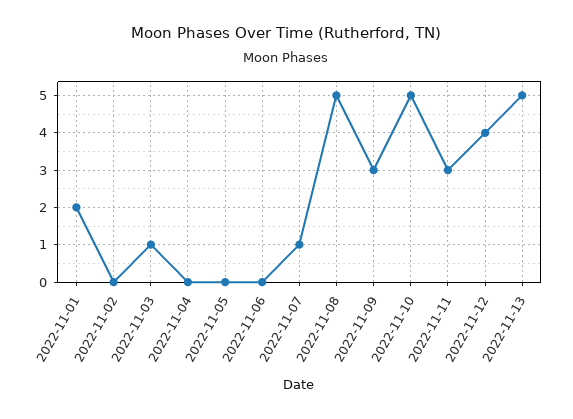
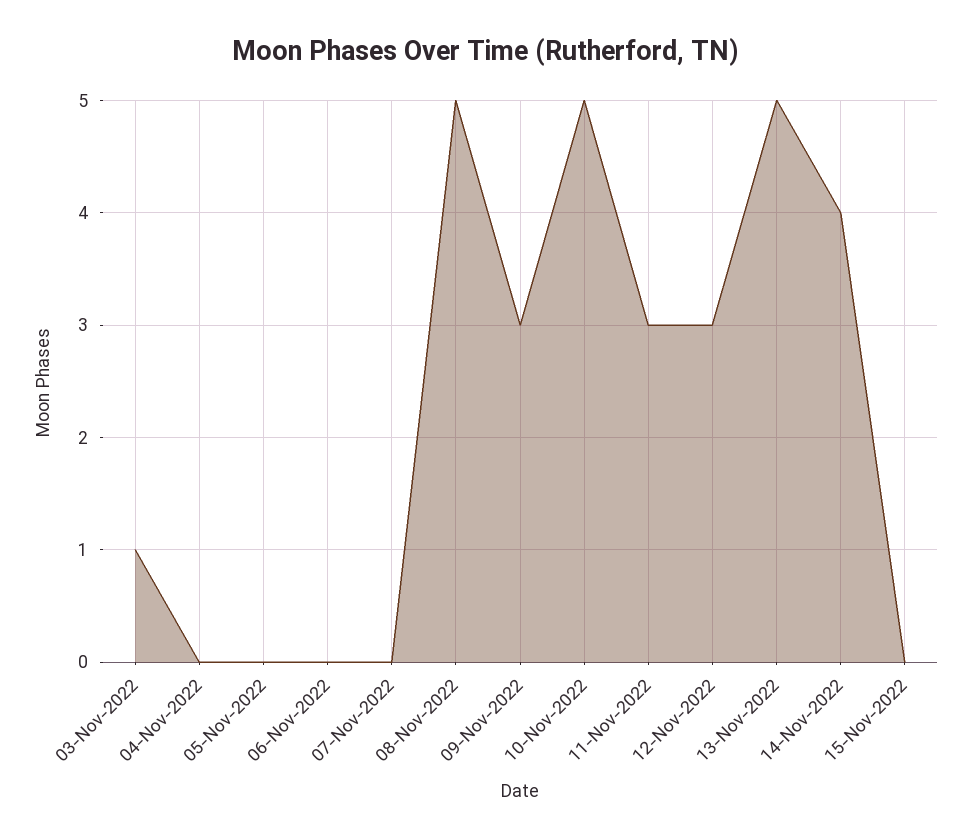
2022-11-01: 2 -> none
2022-11-02: 0 -> none
2022-11-07: 1 -> 0
2022-11-12: 4 -> 3
14-Nov-2022: none -> 4
15-Nov-2022: none -> 0

